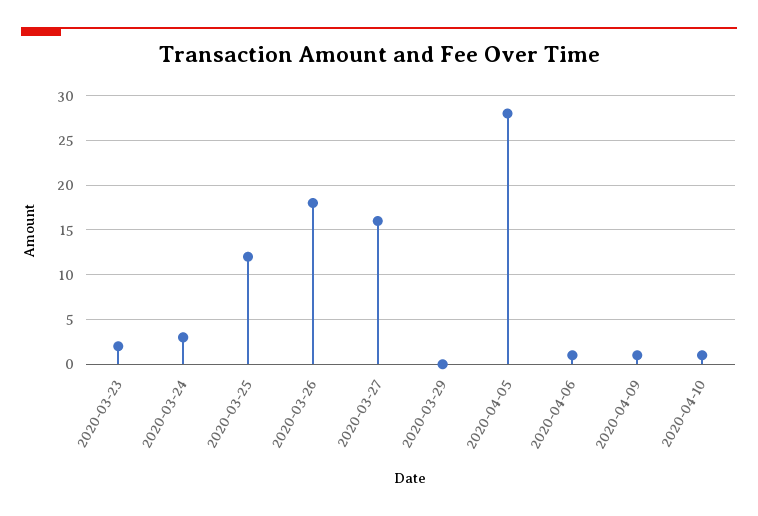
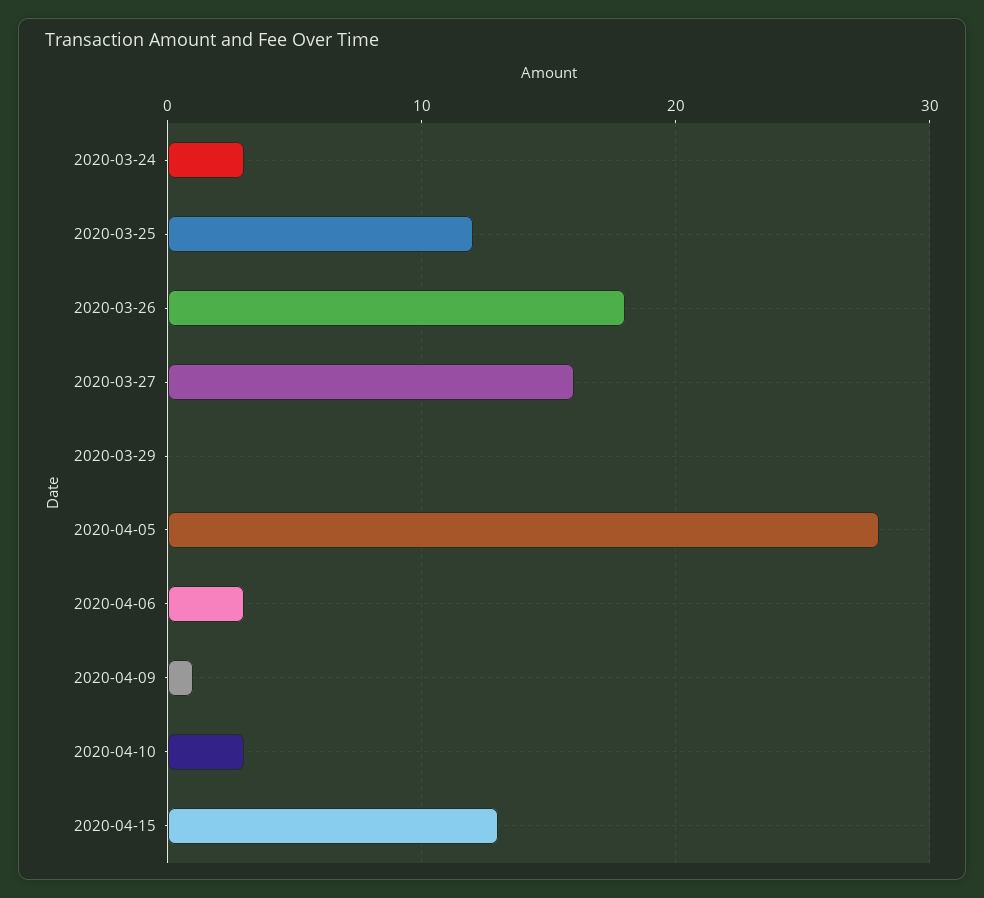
2020-03-23: 2 -> none
2020-04-06: 1 -> 3
2020-04-10: 1 -> 3
2020-04-15: none -> 13

